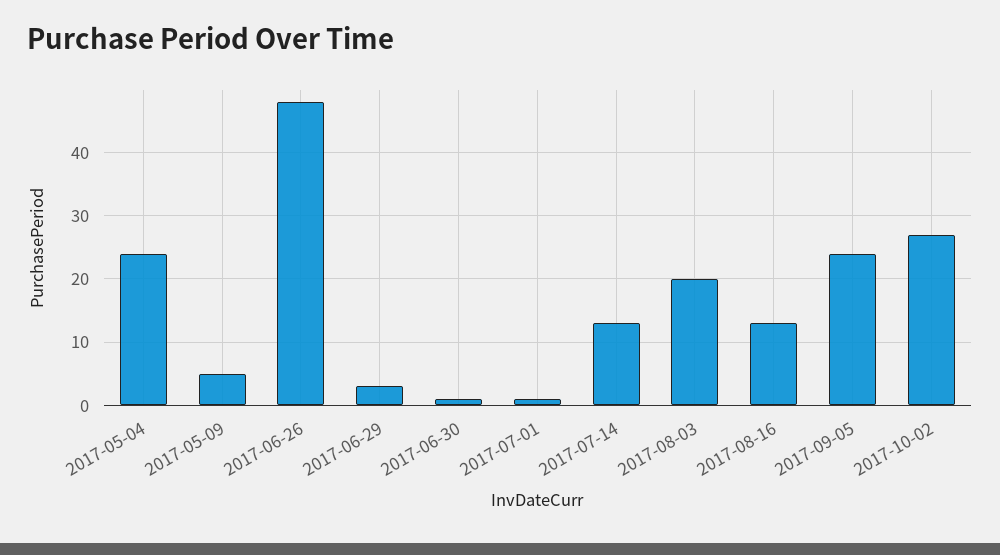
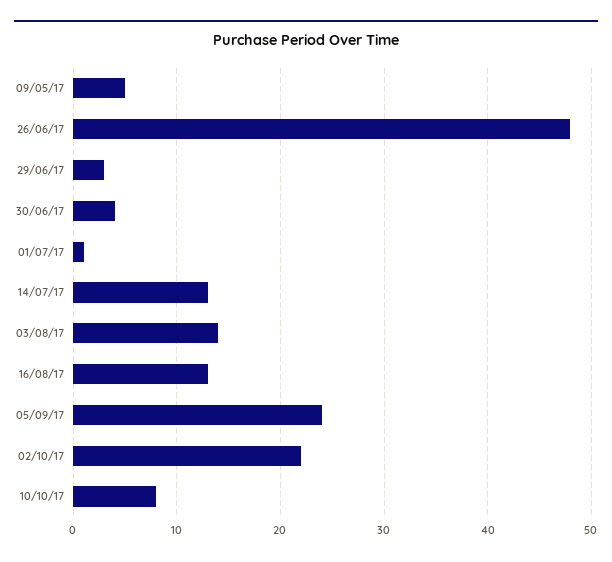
2017-05-04: 24 -> none
2017-06-30: 1 -> 4
2017-08-03: 20 -> 14
2017-10-02: 27 -> 22
10/10/17: none -> 8

